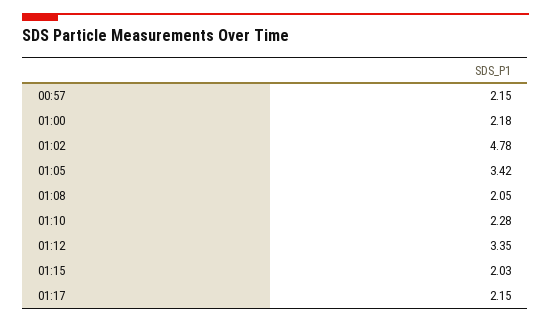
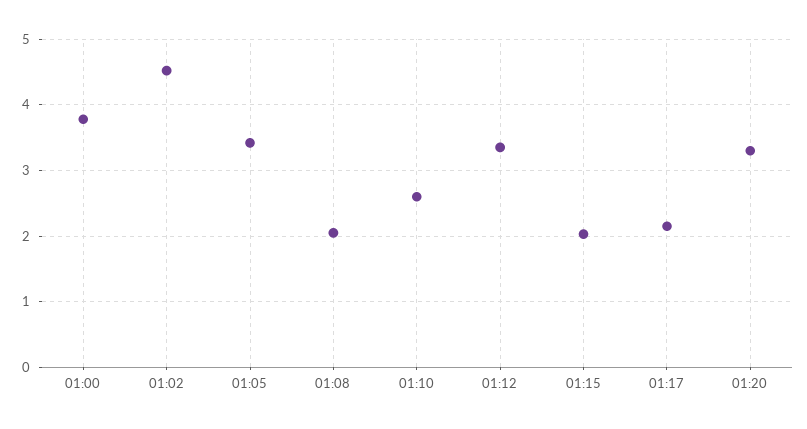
00:57: 2.15 -> none
01:00: 2.18 -> 3.8
01:02: 4.78 -> 4.5
01:10: 2.28 -> 2.6
01:20: none -> 3.3

